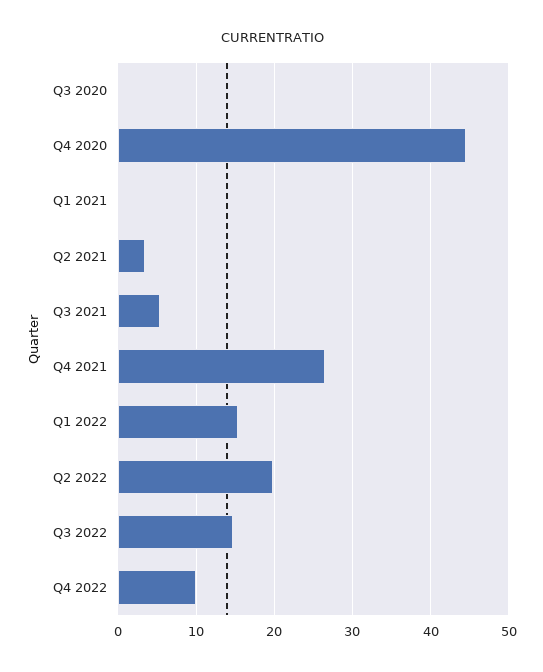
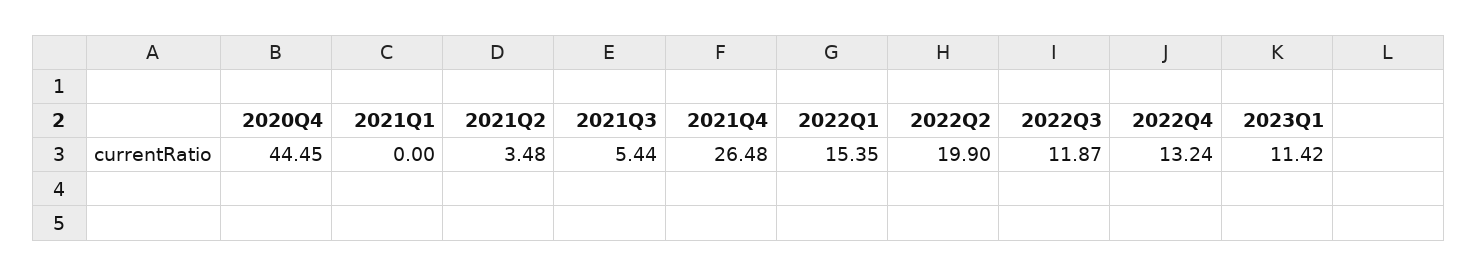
Q3 2020: 0 -> none
Q3 2022: 15 -> 11.87
Q4 2022: 10 -> 13.24
2023Q1: none -> 11.42

